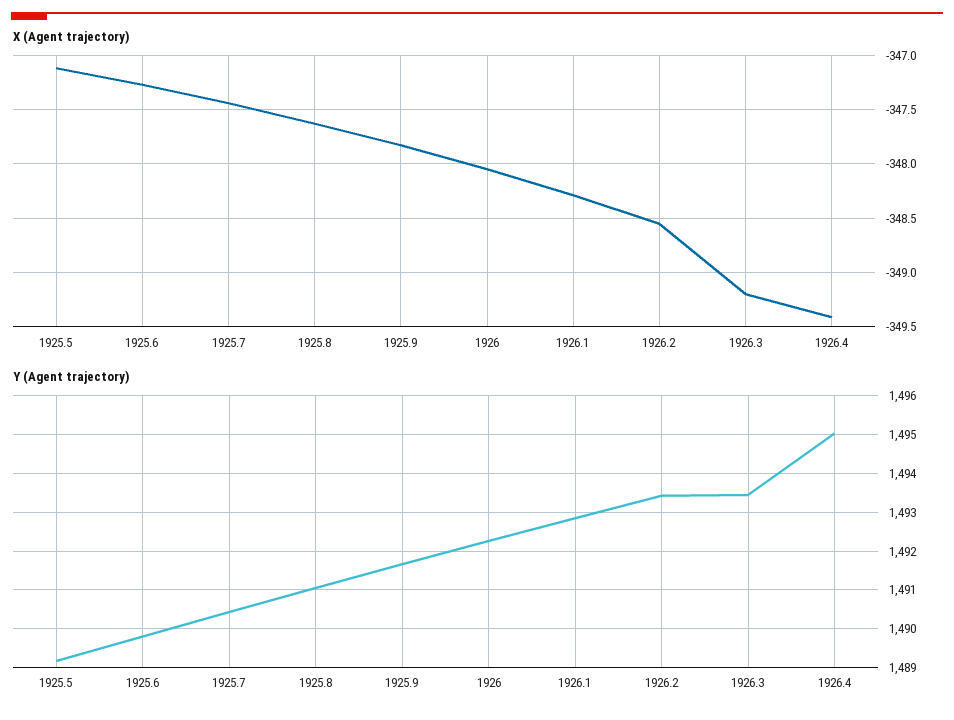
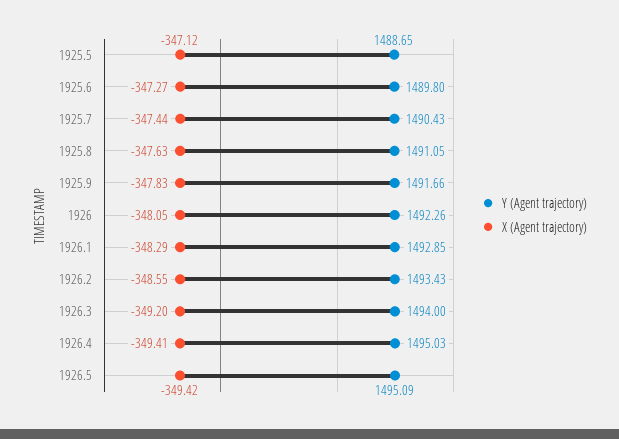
Y (Agent trajectory), 1925.5: 1489.2 -> 1488.65
Y (Agent trajectory), 1926.3: 1493.4 -> 1494
Y (Agent trajectory), 1926.5: none -> 1495.09
X (Agent trajectory), 1926.5: none -> -349.42

